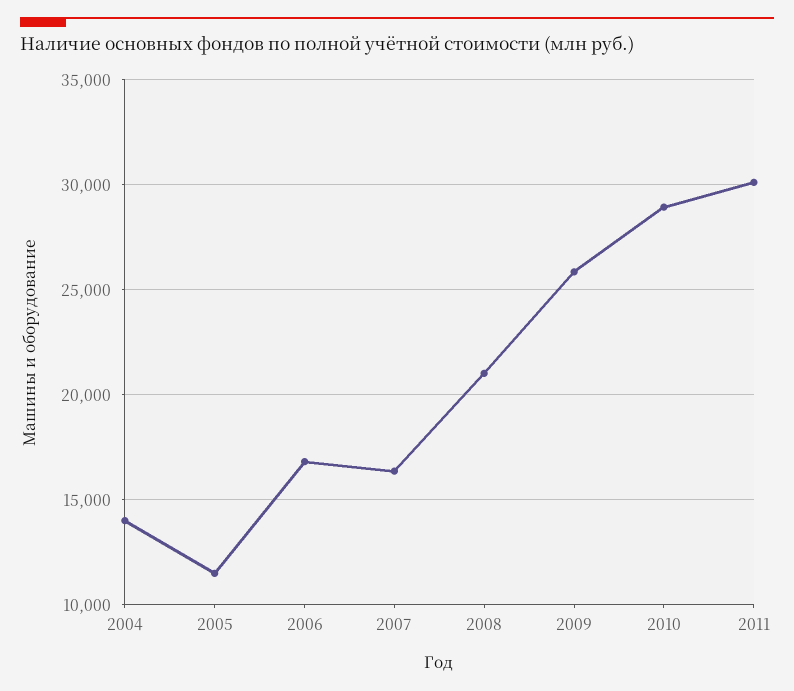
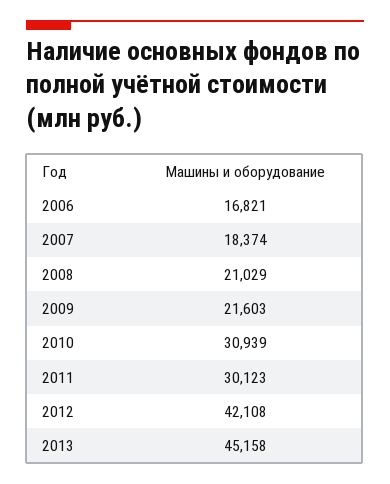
2004: 14000 -> none
2005: 11500 -> none
2007: 16500 -> 18374
2009: 26000 -> 21603
2010: 29000 -> 30939
2012: none -> 42108
2013: none -> 45158

